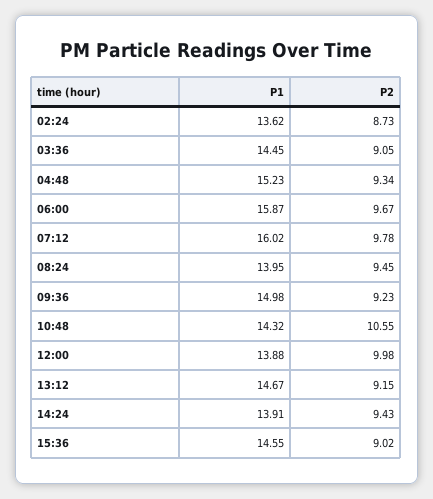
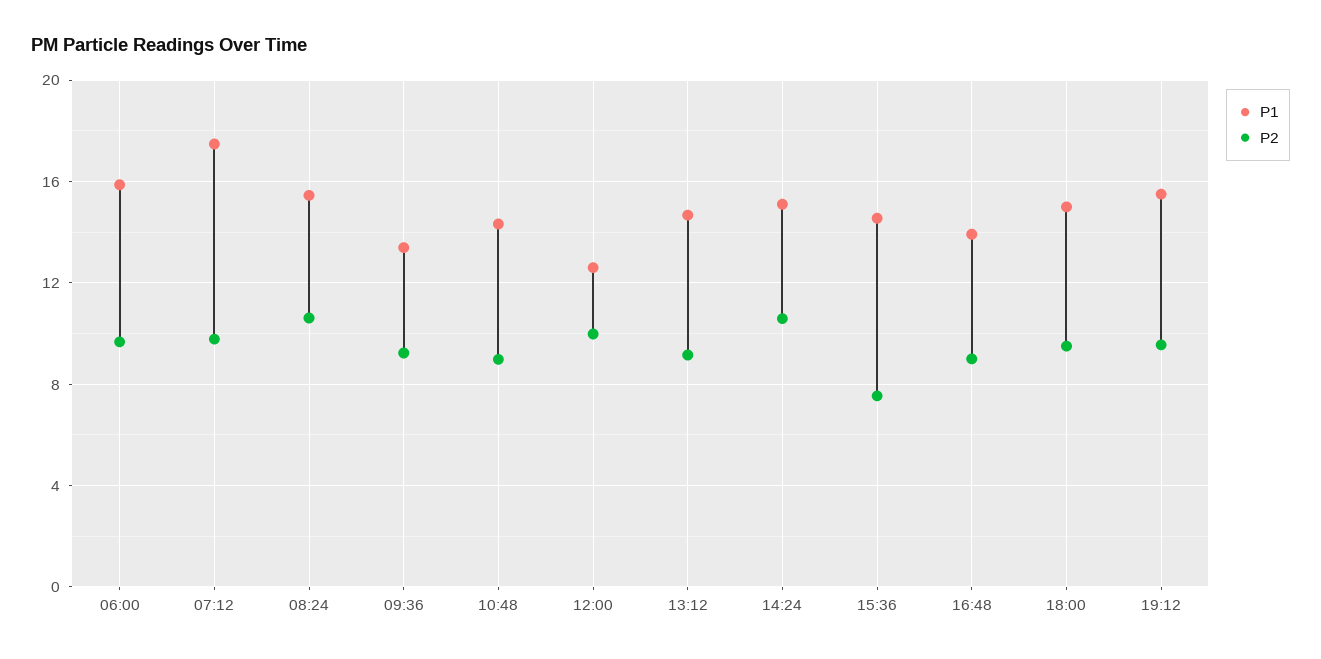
P1, 02:24: 13.62 -> none
P2, 02:24: 8.73 -> none
P1, 03:36: 14.45 -> none
P2, 03:36: 9.05 -> none
P1, 04:48: 15.23 -> none
P2, 04:48: 9.34 -> none
P1, 07:12: 16.02 -> 17.5
P1, 08:24: 13.95 -> 15.5
P2, 08:24: 9.45 -> 10.5
P1, 09:36: 14.98 -> 13.5
P2, 10:48: 10.55 -> 9
P1, 12:00: 13.88 -> 12.5
P1, 14:24: 13.91 -> 15
P2, 14:24: 9.43 -> 10.5
P2, 15:36: 9.02 -> 7.5
P1, 16:48: none -> 14
P2, 16:48: none -> 9
P1, 18:00: none -> 15
P2, 18:00: none -> 9.5
P1, 19:12: none -> 15.5
P2, 19:12: none -> 9.5

